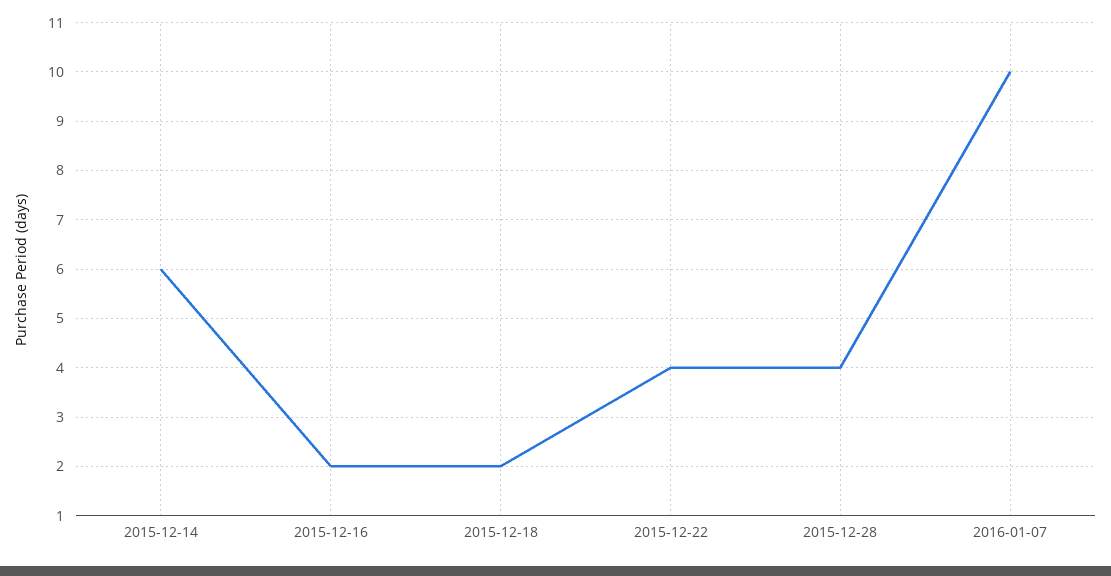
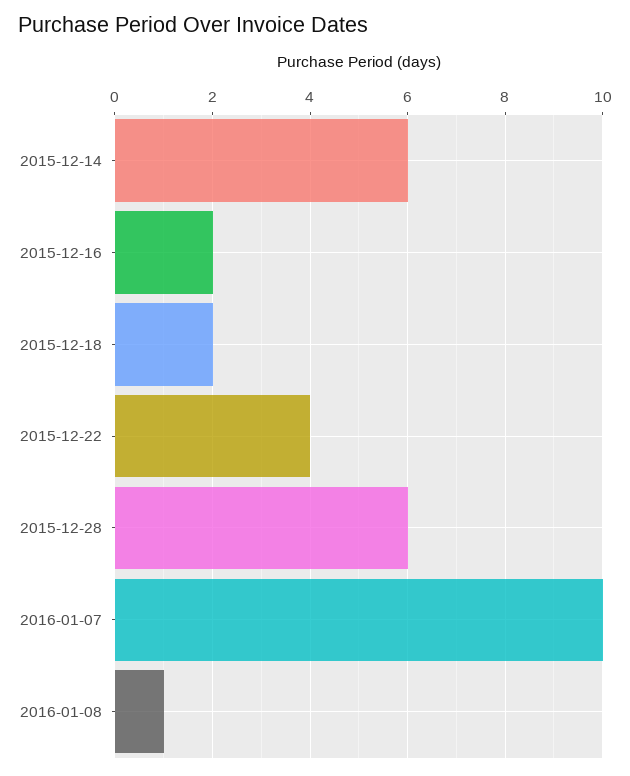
2015-12-28: 4 -> 6
2016-01-08: none -> 1

